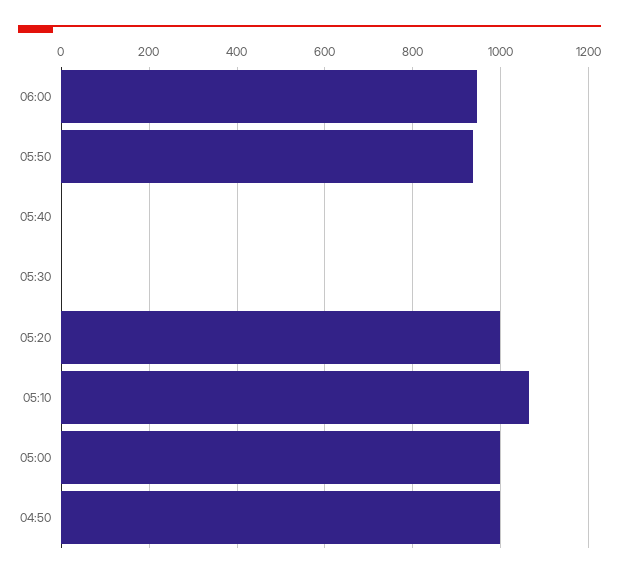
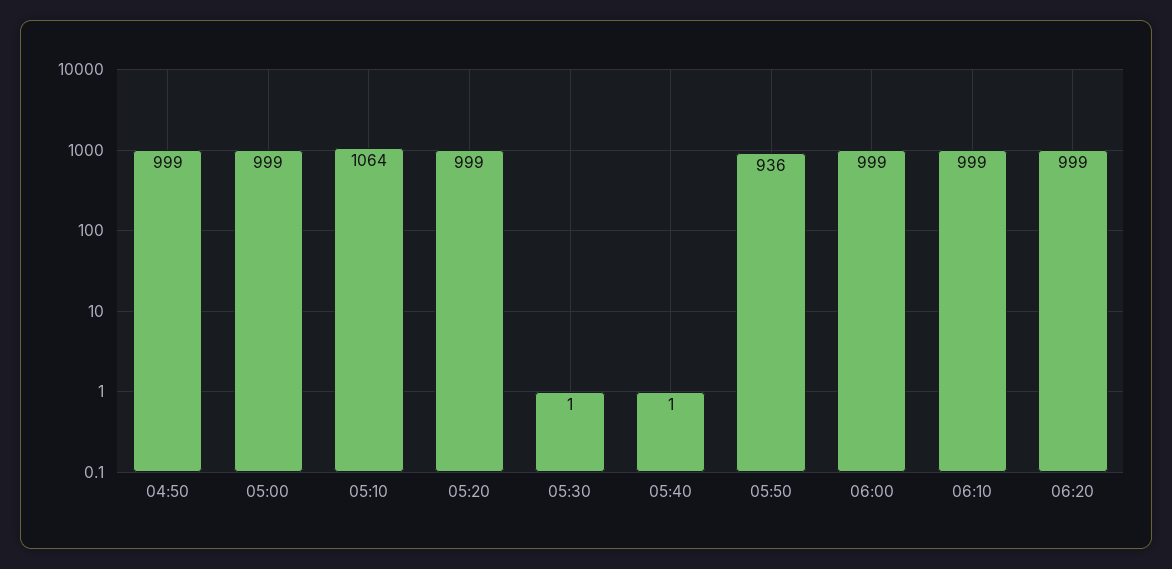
06:00: 940 -> 999
06:10: none -> 999
06:20: none -> 999

